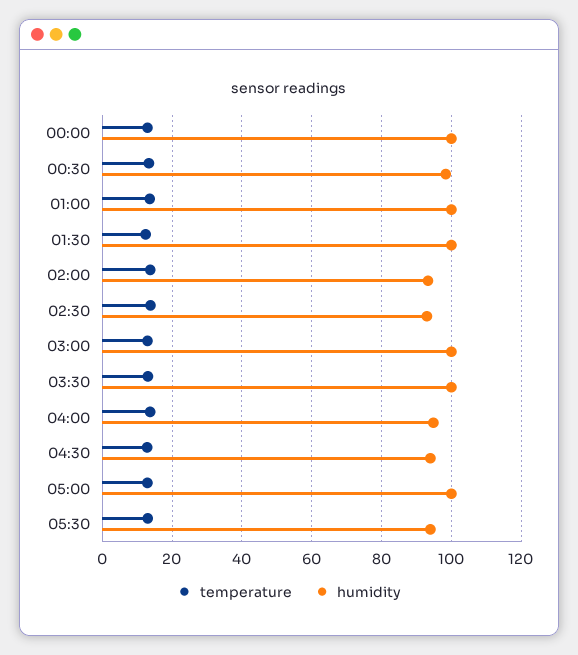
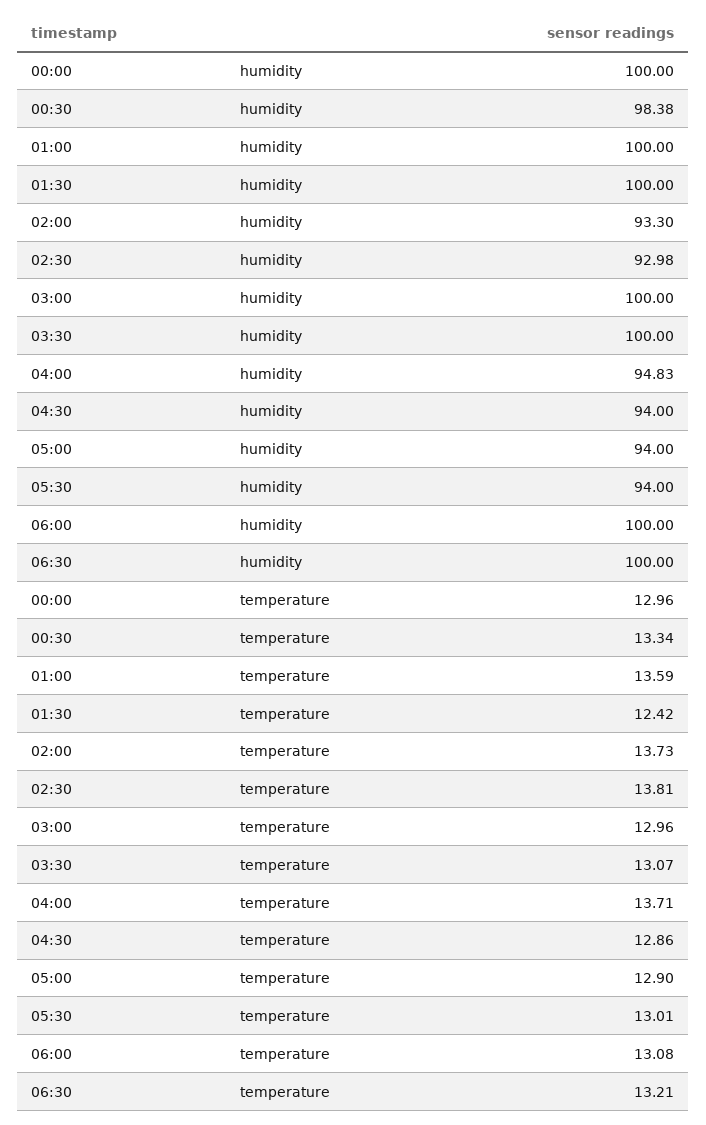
humidity, 05:00: 100 -> 94
humidity, 06:00: none -> 100
humidity, 06:30: none -> 100
temperature, 06:00: none -> 13.08
temperature, 06:30: none -> 13.21

